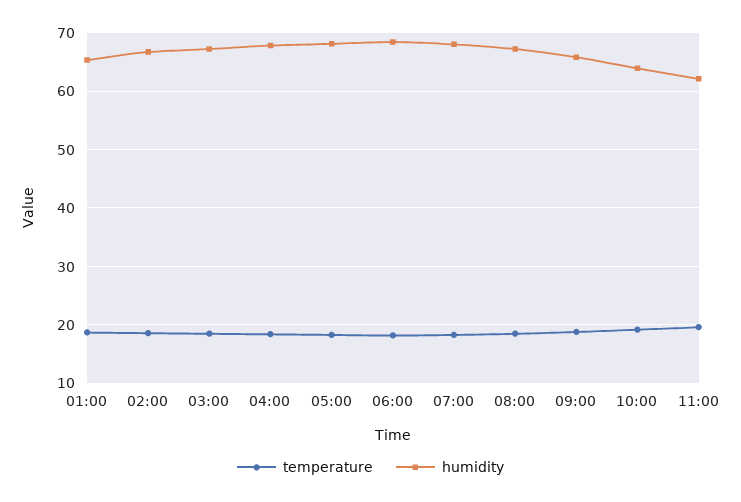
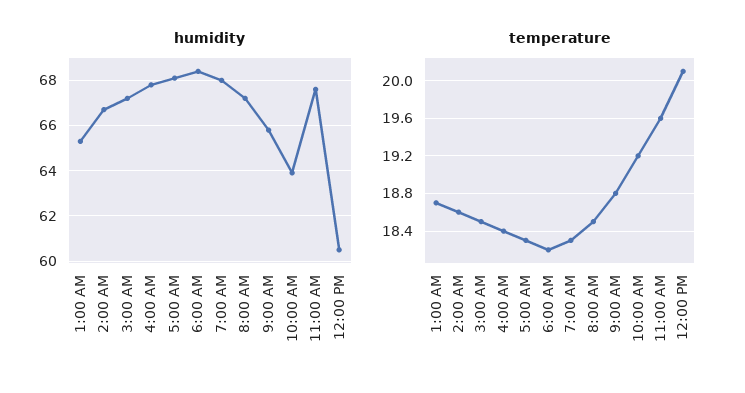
humidity, 11:00: 62 -> 67.5
humidity, 12:00 PM: none -> 60.5
temperature, 12:00 PM: none -> 20.1

